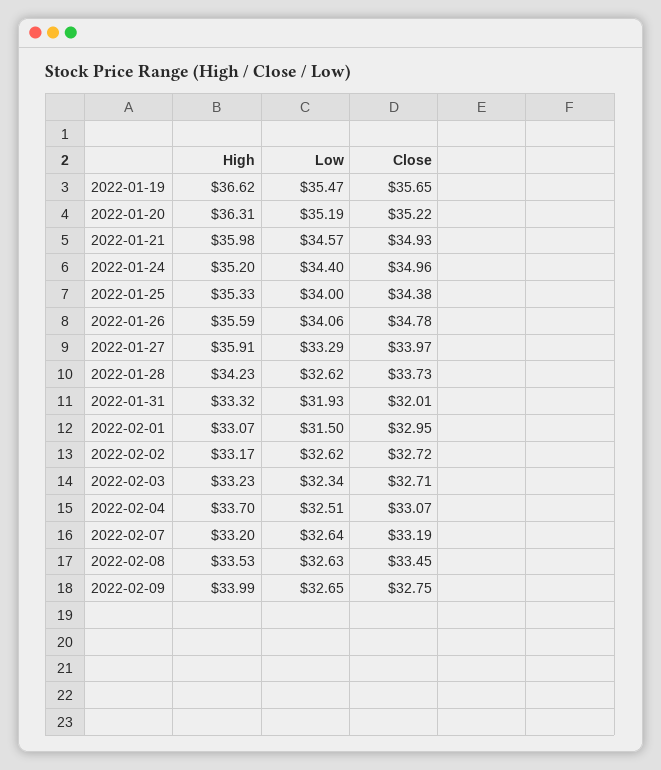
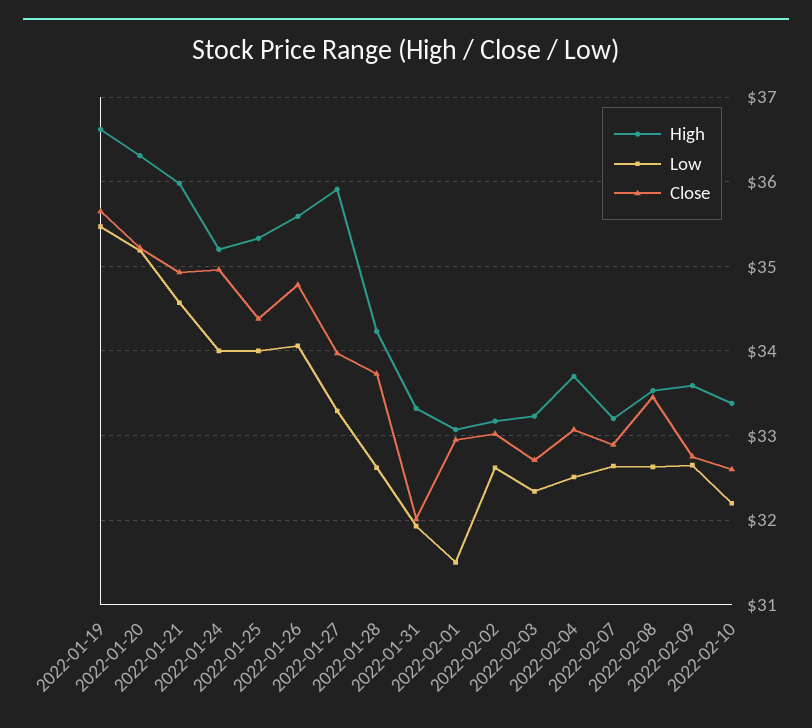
Low, 2022-01-24: 34.4 -> 34
Close, 2022-02-02: 32.72 -> 33
Close, 2022-02-07: 33.19 -> 32.9
High, 2022-02-09: 33.99 -> 33.6
High, 2022-02-10: none -> 33.4
Low, 2022-02-10: none -> 32.2
Close, 2022-02-10: none -> 32.6

